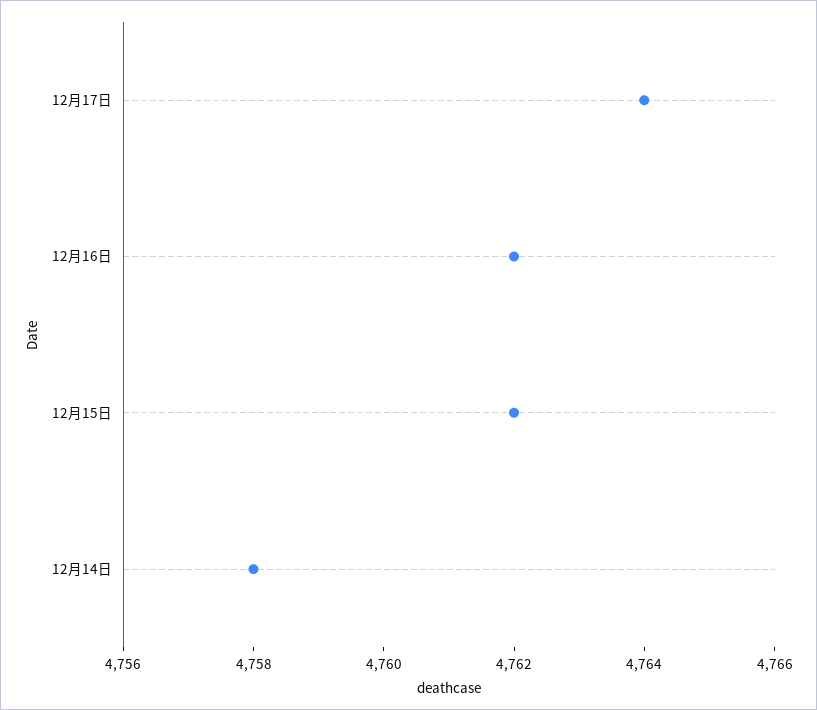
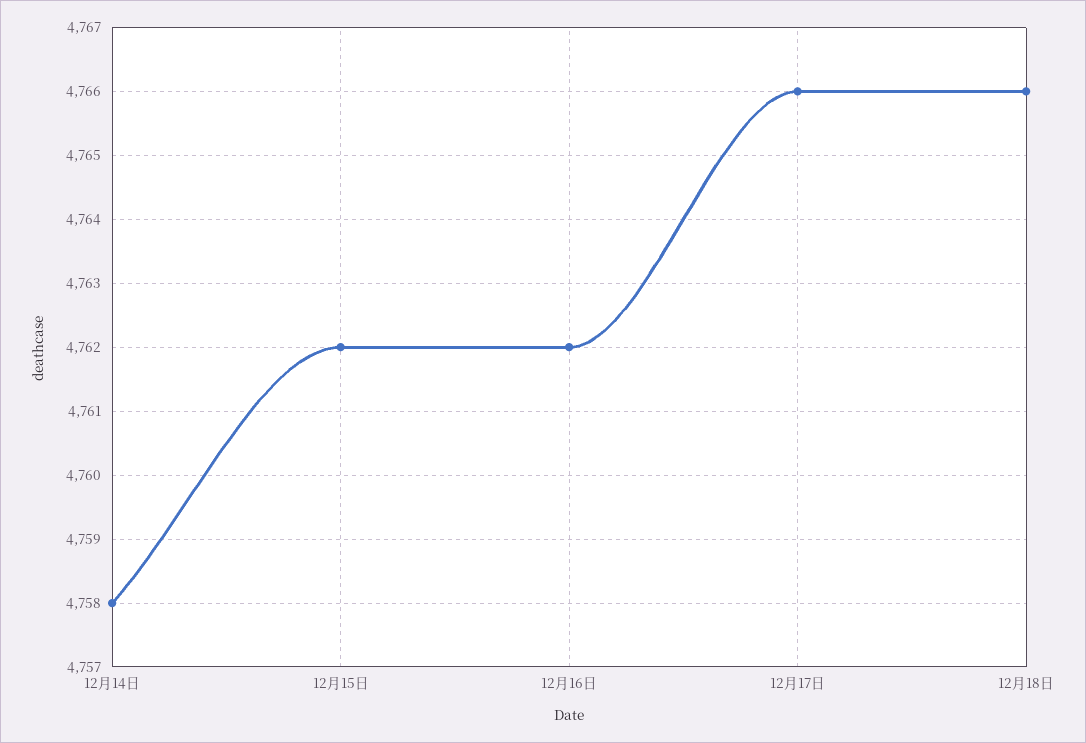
12月17日: 4764 -> 4766
12月18日: none -> 4766

